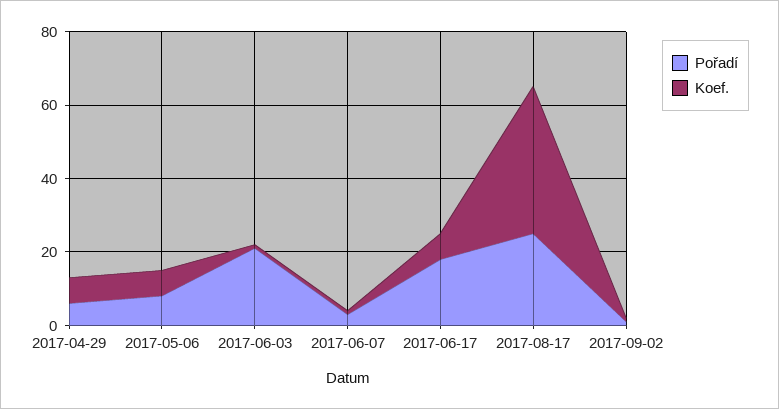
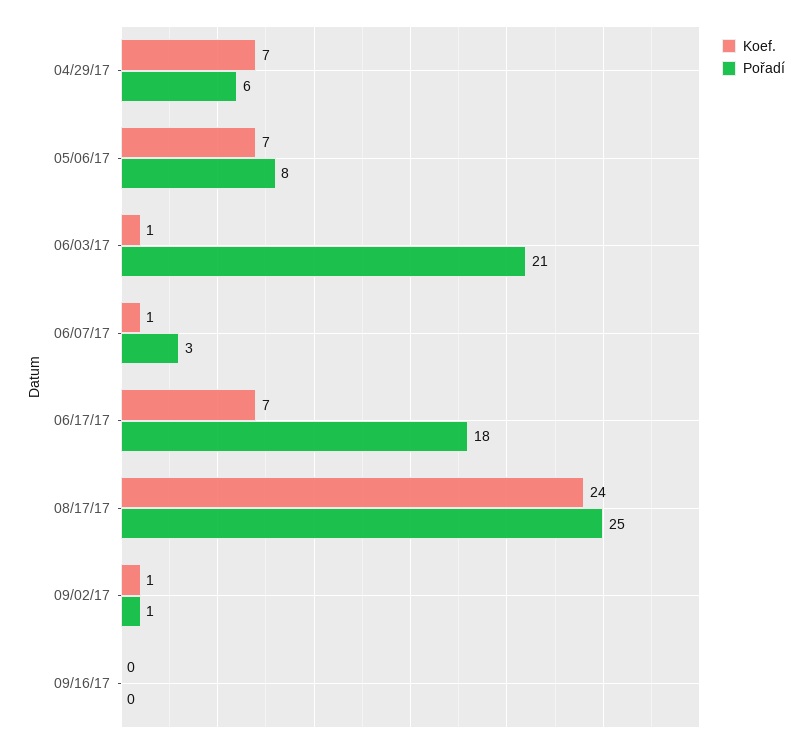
Koef., 2017-08-17: 40 -> 24
Koef., 09/16/17: none -> 0
Pořadí, 09/16/17: none -> 0

